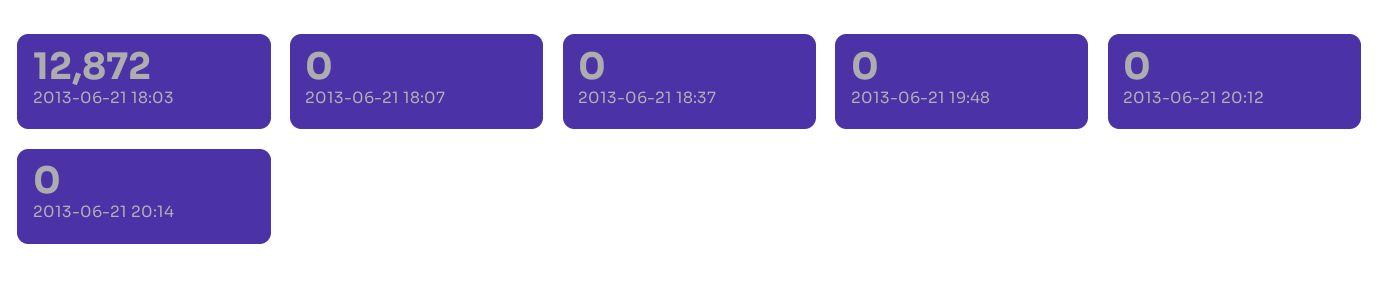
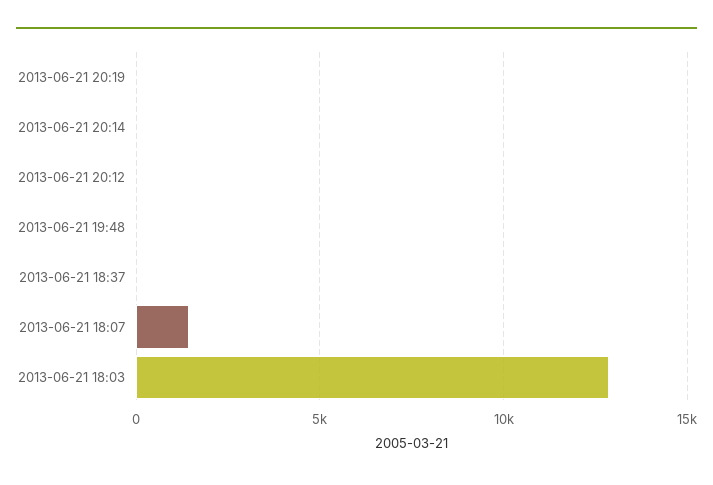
2013-06-21 18:07: 0 -> 1500
2013-06-21 20:19: none -> 0

